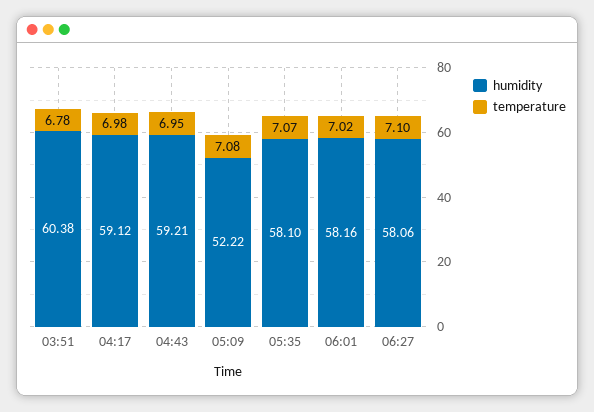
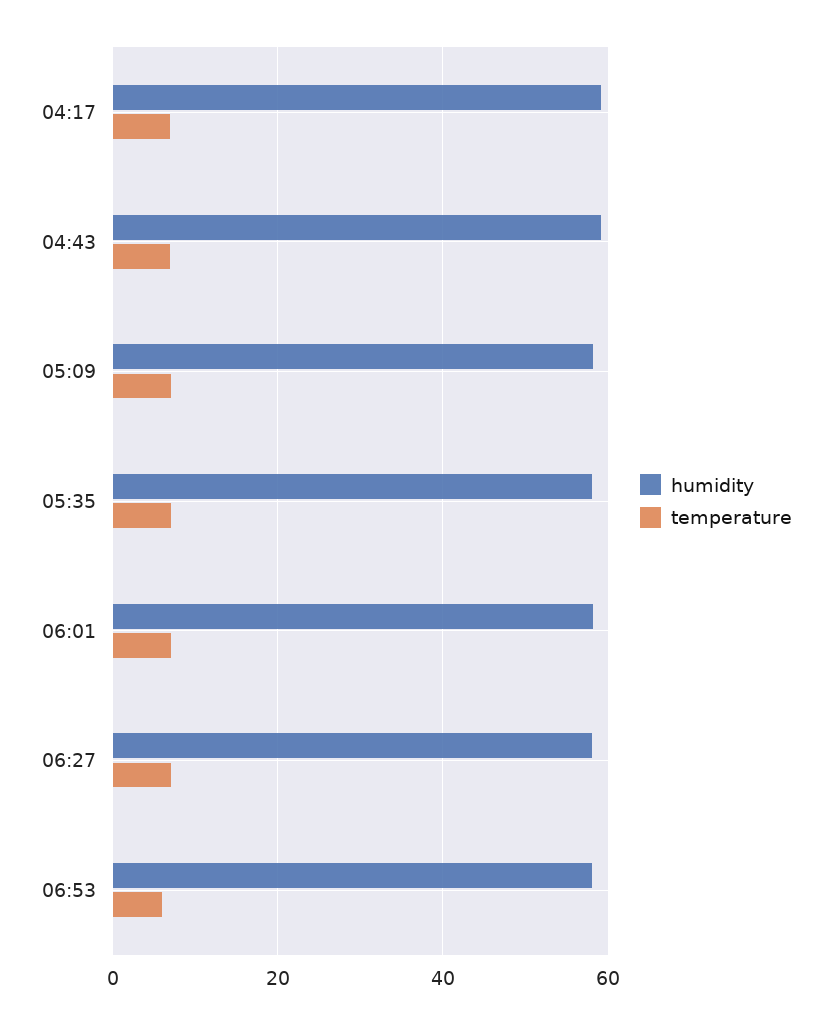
humidity, 03:51: 60.38 -> none
temperature, 03:51: 6.78 -> none
humidity, 05:09: 52.22 -> 58
humidity, 06:53: none -> 58
temperature, 06:53: none -> 6

